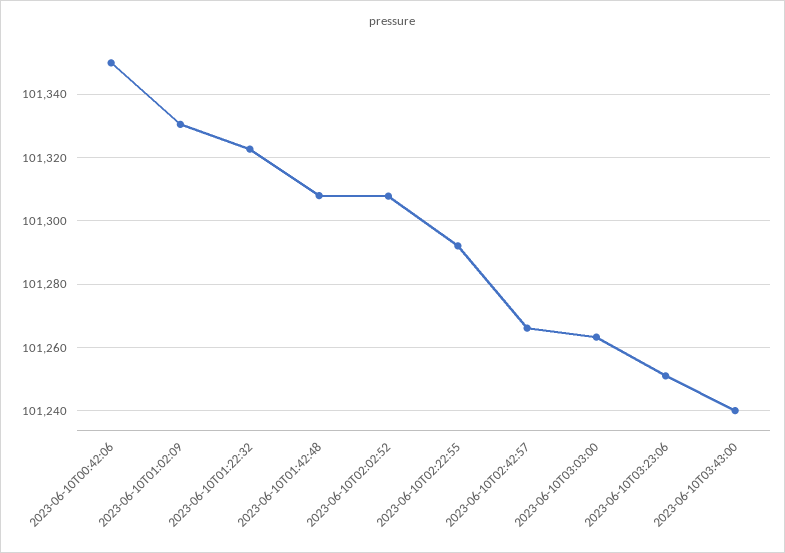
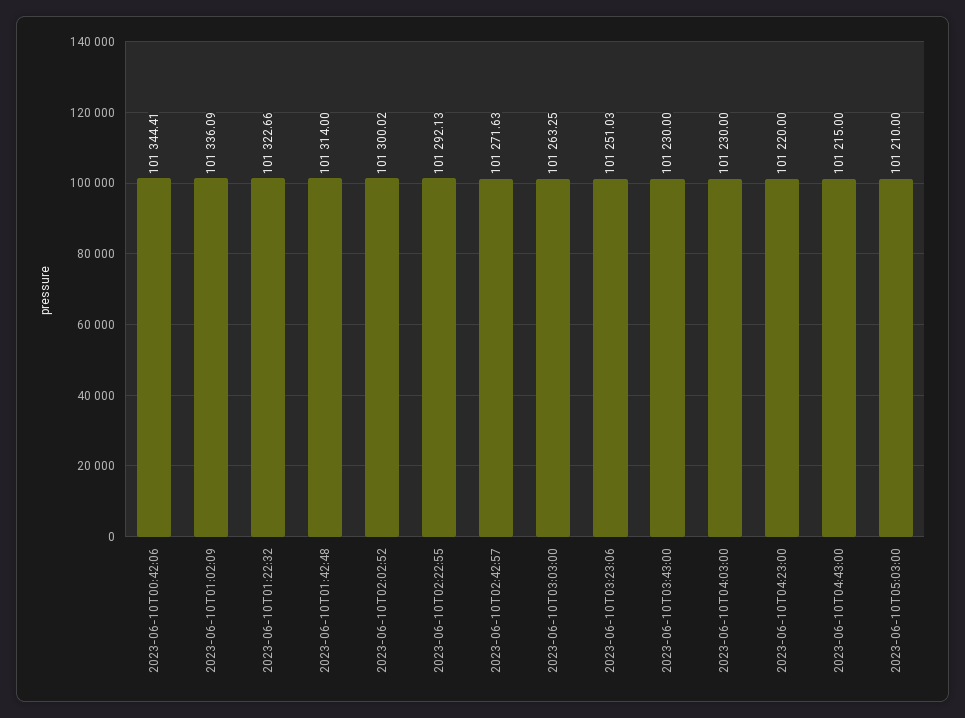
2023-06-10T00:42:06: 101350 -> 101344.41
2023-06-10T01:02:09: 101330 -> 101336.09
2023-06-10T01:42:48: 101308 -> 101314
2023-06-10T02:02:52: 101308 -> 101300.02
2023-06-10T02:42:57: 101266 -> 101271.63
2023-06-10T03:43:00: 101240 -> 101230
2023-06-10T04:03:00: none -> 101230
2023-06-10T04:23:00: none -> 101220
2023-06-10T04:43:00: none -> 101215
2023-06-10T05:03:00: none -> 101210

